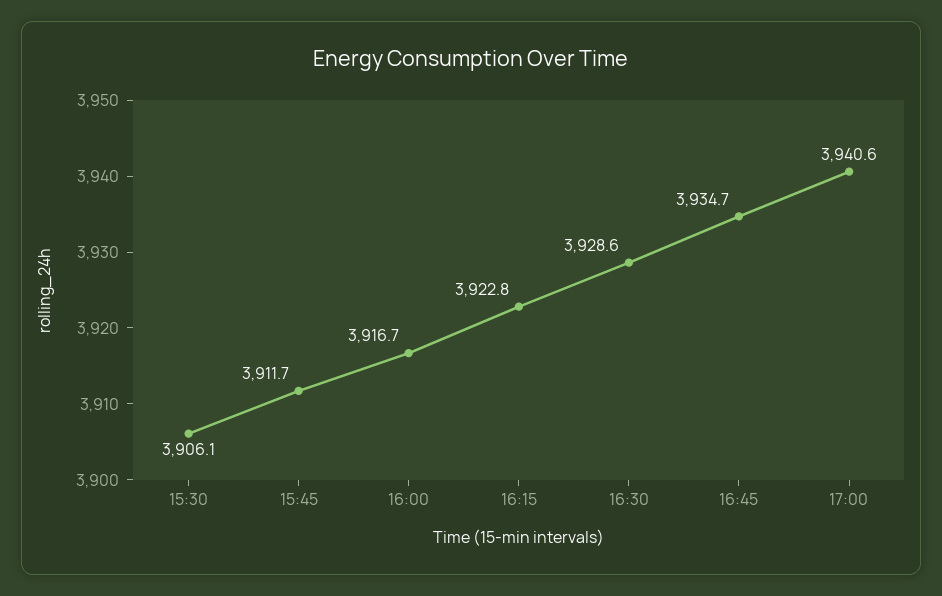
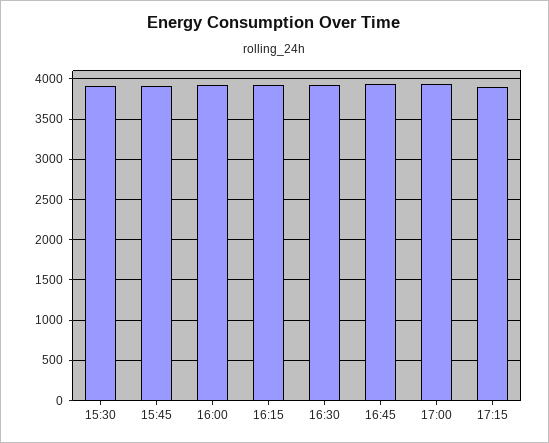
17:15: none -> 3900

